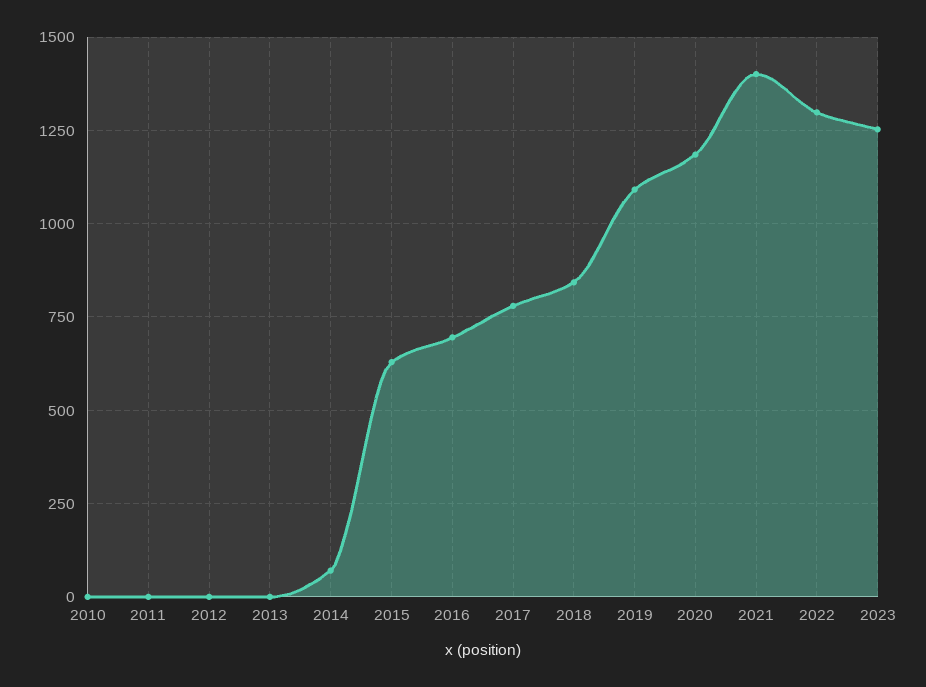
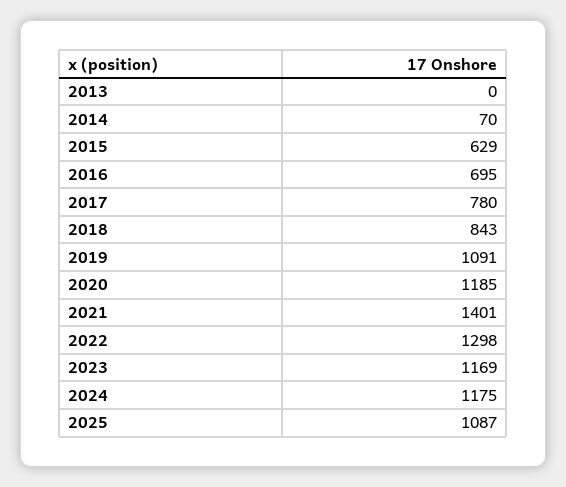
2010: 0 -> none
2011: 0 -> none
2012: 0 -> none
2023: 1250 -> 1169
2024: none -> 1175
2025: none -> 1087

